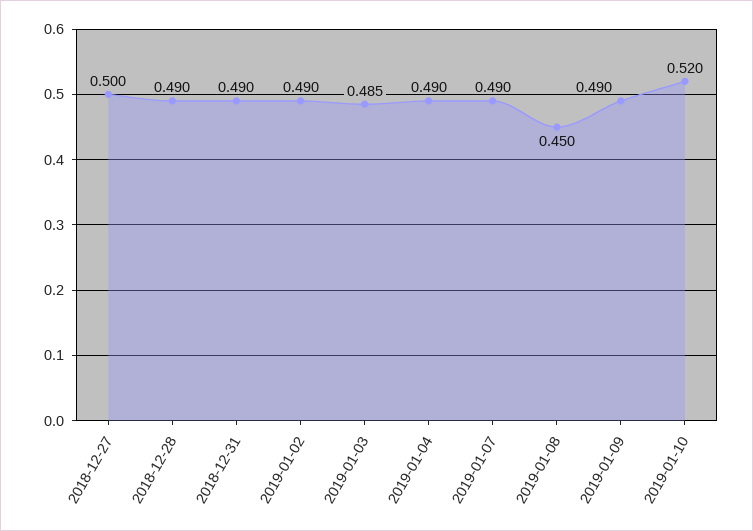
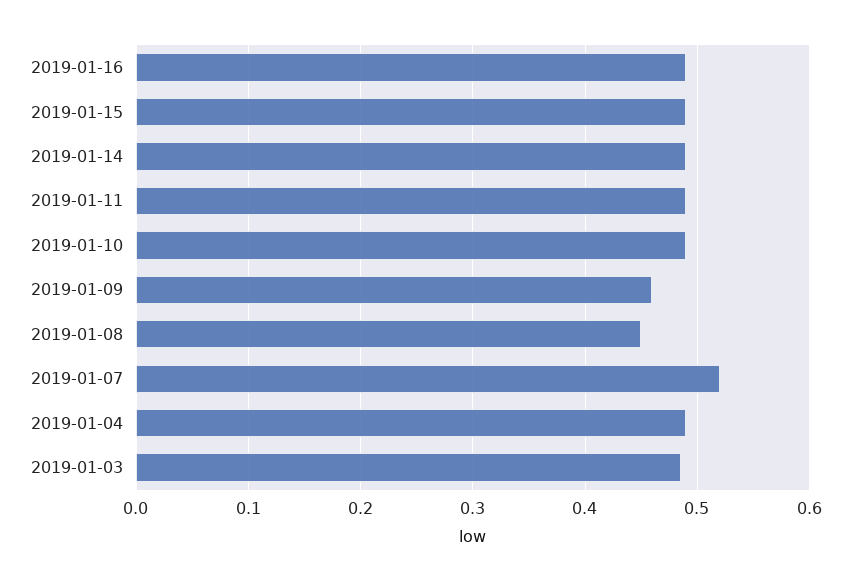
2018-12-27: 0.5 -> none
2018-12-28: 0.49 -> none
2018-12-31: 0.49 -> none
2019-01-02: 0.49 -> none
2019-01-07: 0.49 -> 0.52
2019-01-09: 0.49 -> 0.46
2019-01-10: 0.52 -> 0.49
2019-01-16: none -> 0.49
2019-01-15: none -> 0.49
2019-01-14: none -> 0.49
2019-01-11: none -> 0.49

